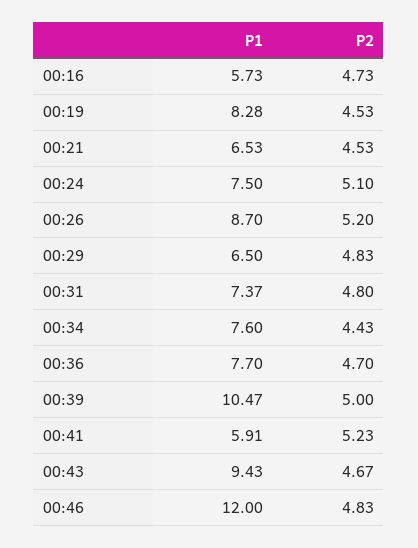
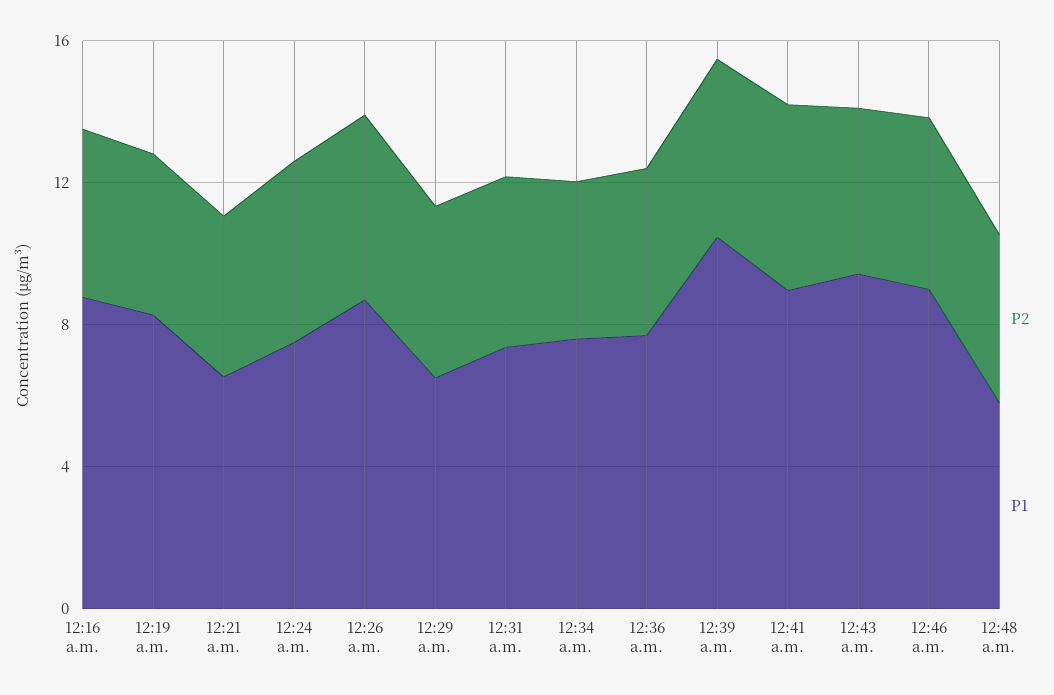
P1, 00:16: 5.73 -> 9
P1, 00:41: 5.91 -> 9
P1, 00:46: 12 -> 9
P2, 12:48 a.m.: none -> 5
P1, 12:48 a.m.: none -> 6

